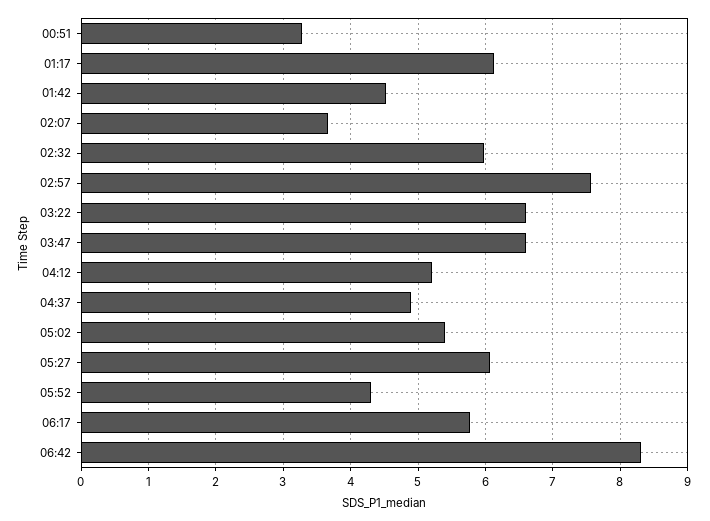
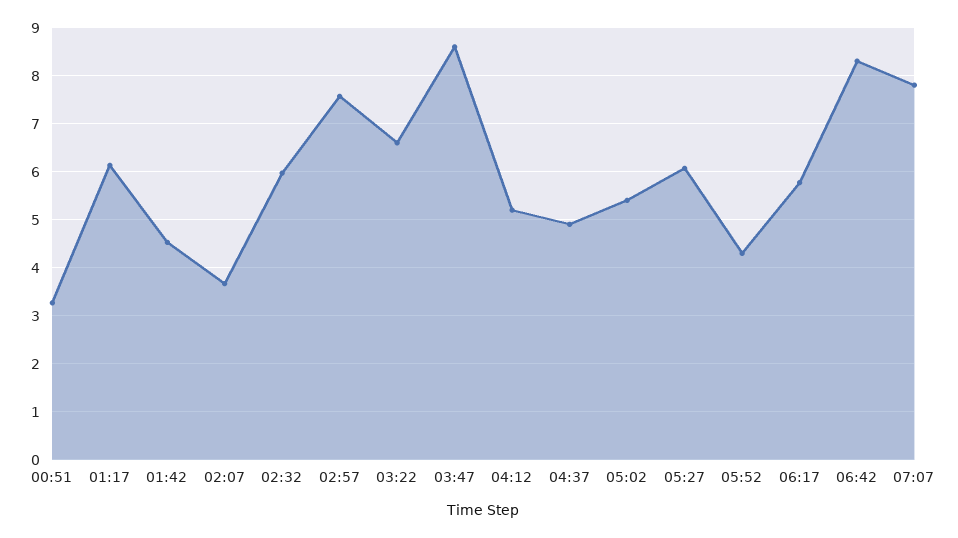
03:47: 6.6 -> 8.6
07:07: none -> 7.8

